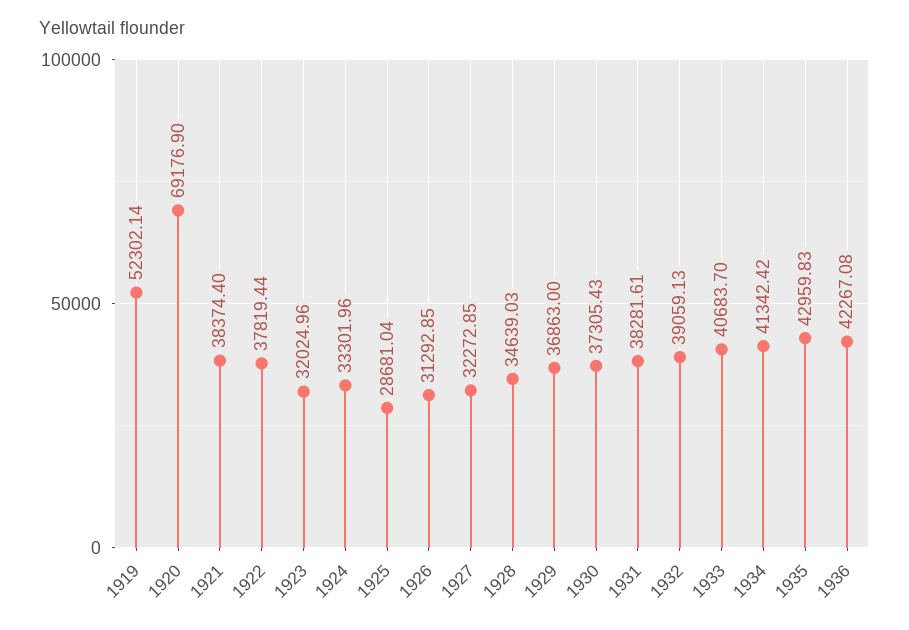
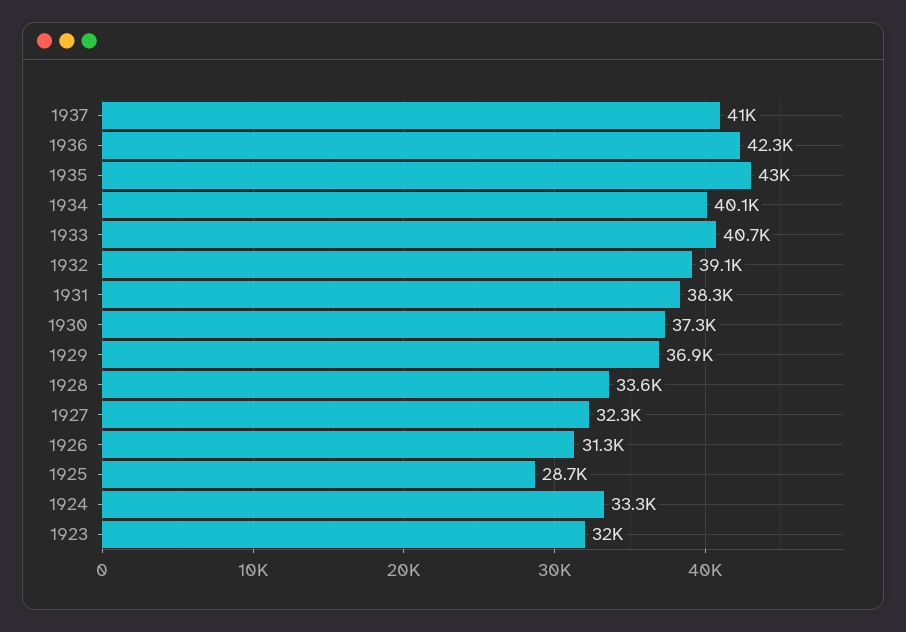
1919: 52302.14 -> none
1920: 69176.9 -> none
1921: 38374.4 -> none
1922: 37819.44 -> none
1928: 34639.03 -> 33600
1934: 41342.42 -> 40100
1937: none -> 41000

